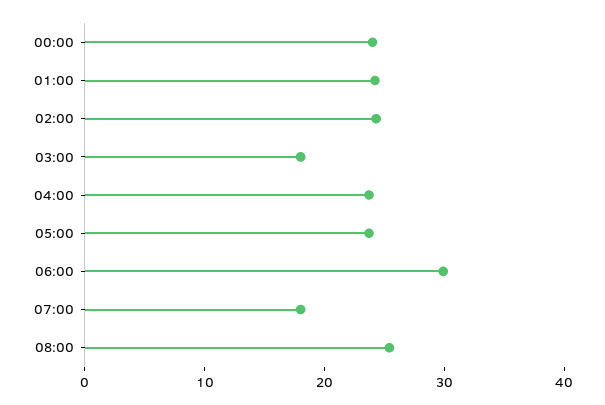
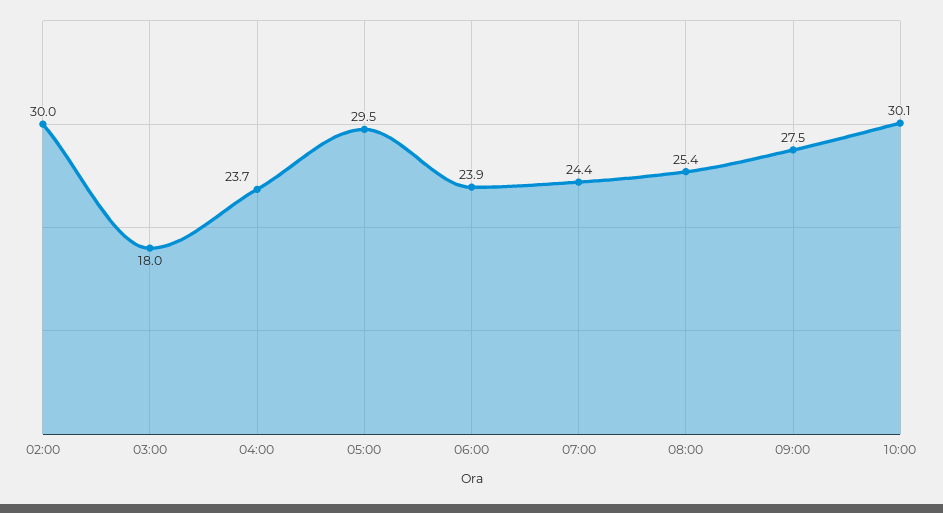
00:00: 24 -> none
01:00: 24 -> none
02:00: 24 -> 30
05:00: 24 -> 29.5
06:00: 30 -> 23.9
07:00: 18 -> 24.4
09:00: none -> 27.5
10:00: none -> 30.1

